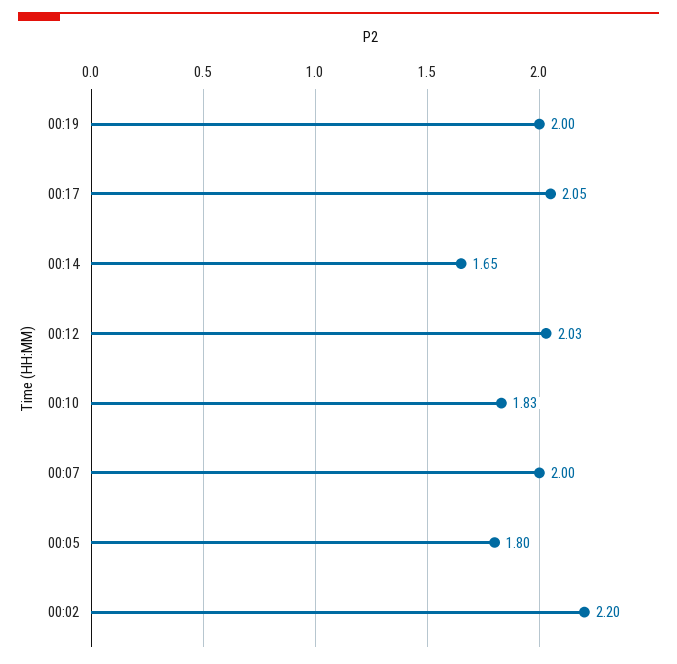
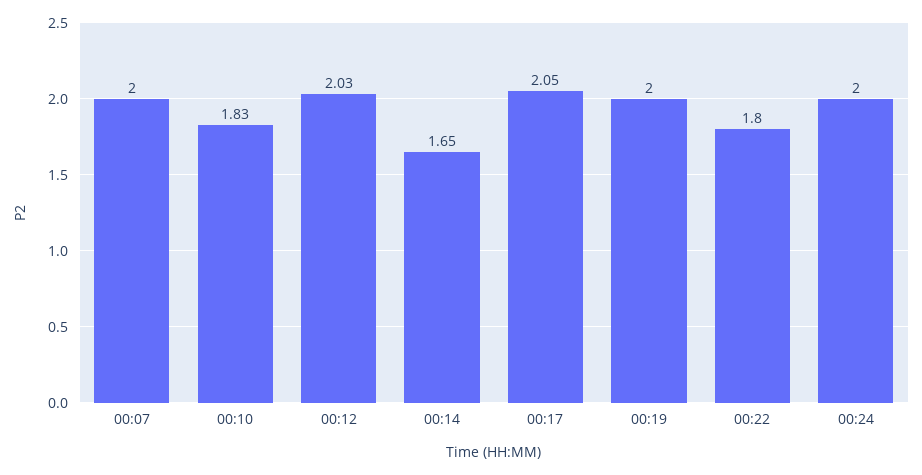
00:05: 1.8 -> none
00:02: 2.2 -> none
00:22: none -> 1.8
00:24: none -> 2

